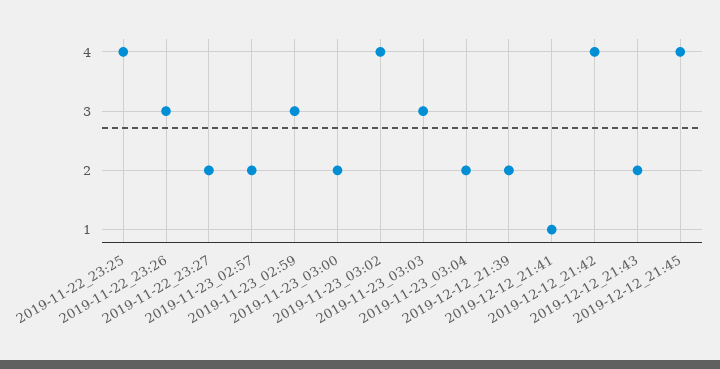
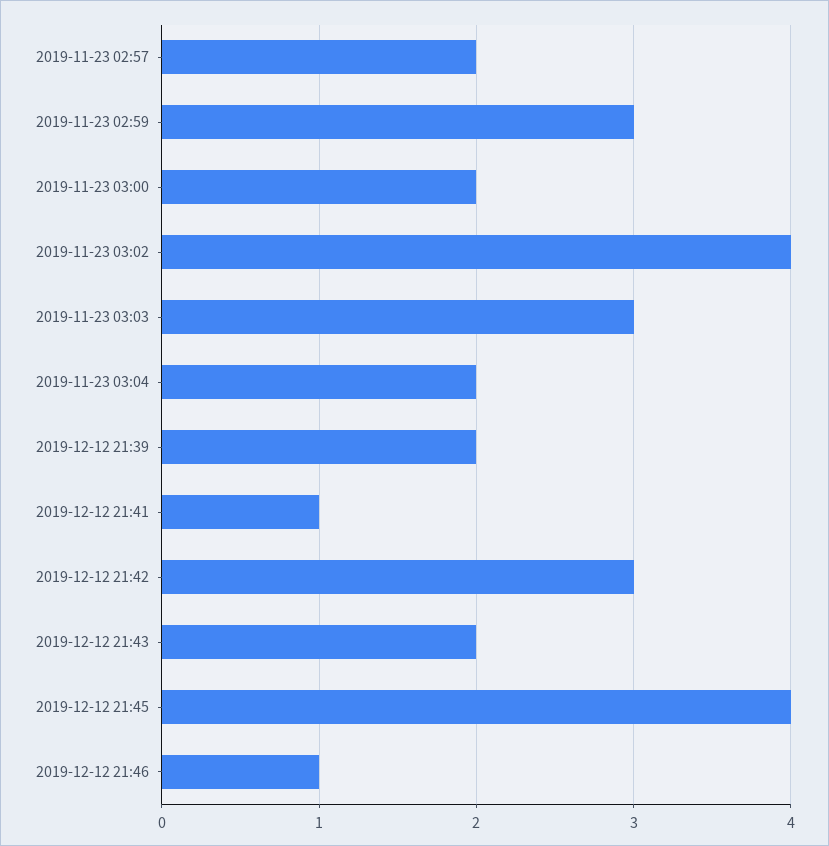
2019-11-22_23:25: 4 -> none
2019-11-22_23:26: 3 -> none
2019-11-22_23:27: 2 -> none
2019-12-12_21:42: 4 -> 3
2019-12-12 21:46: none -> 1

